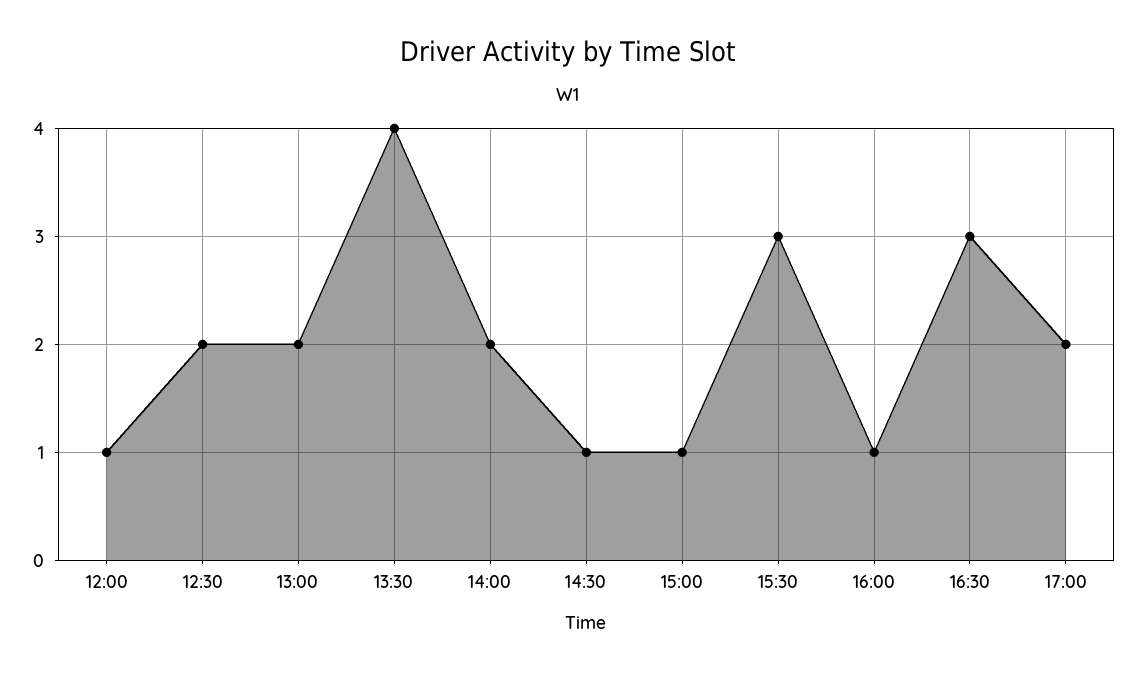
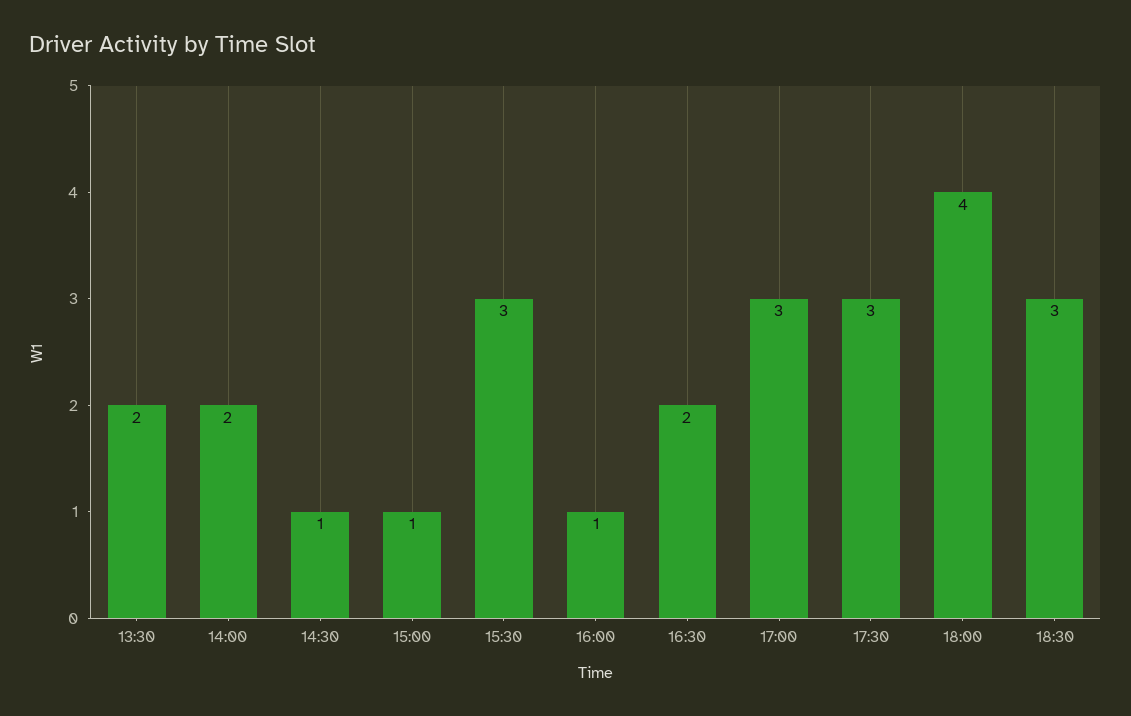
12:00: 1 -> none
12:30: 2 -> none
13:00: 2 -> none
13:30: 4 -> 2
16:30: 3 -> 2
17:00: 2 -> 3
17:30: none -> 3
18:00: none -> 4
18:30: none -> 3

